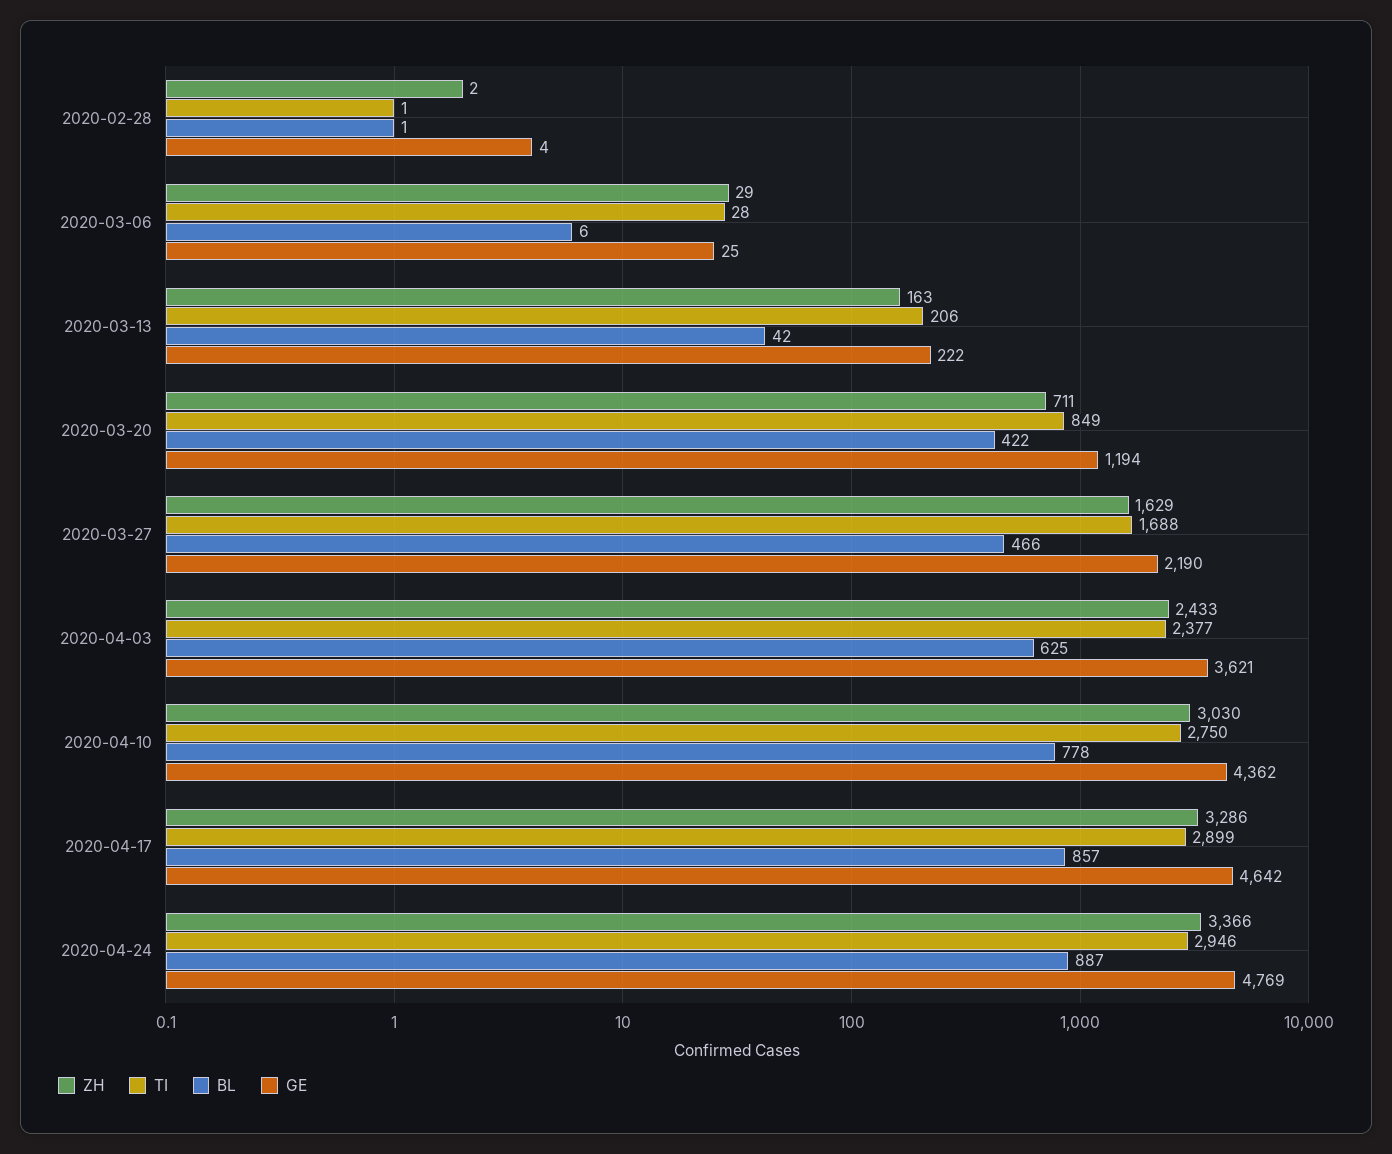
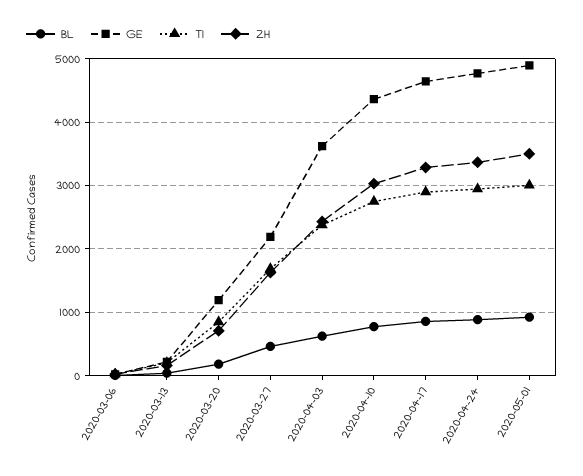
ZH, 2020-02-28: 2 -> none
TI, 2020-02-28: 1 -> none
BL, 2020-02-28: 1 -> none
GE, 2020-02-28: 4 -> none
BL, 2020-03-20: 422 -> 200
BL, 2020-05-01: none -> 900
GE, 2020-05-01: none -> 4900
TI, 2020-05-01: none -> 3000
ZH, 2020-05-01: none -> 3500

